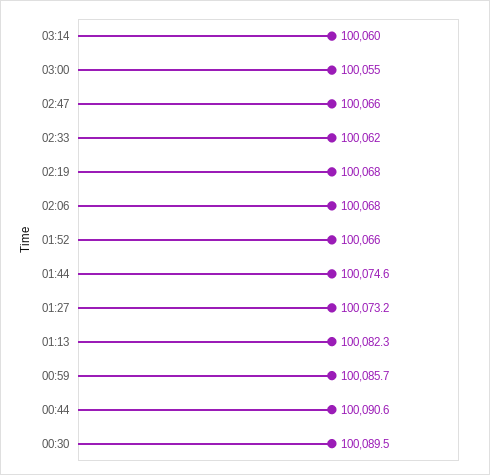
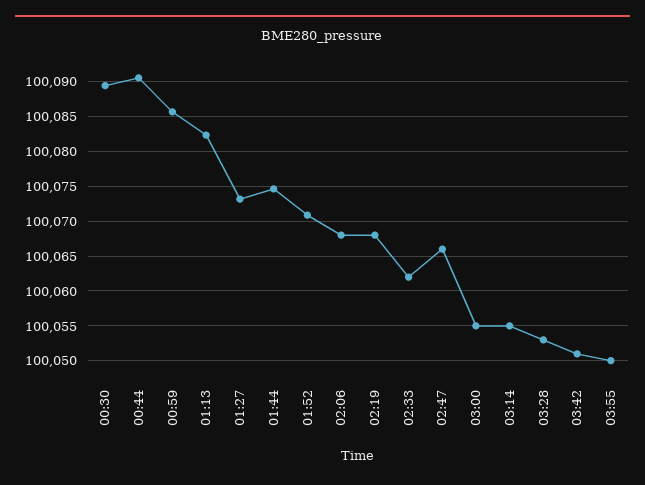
03:14: 100060 -> 100055
01:52: 100066 -> 100071
03:28: none -> 100053
03:42: none -> 100051
03:55: none -> 100050

